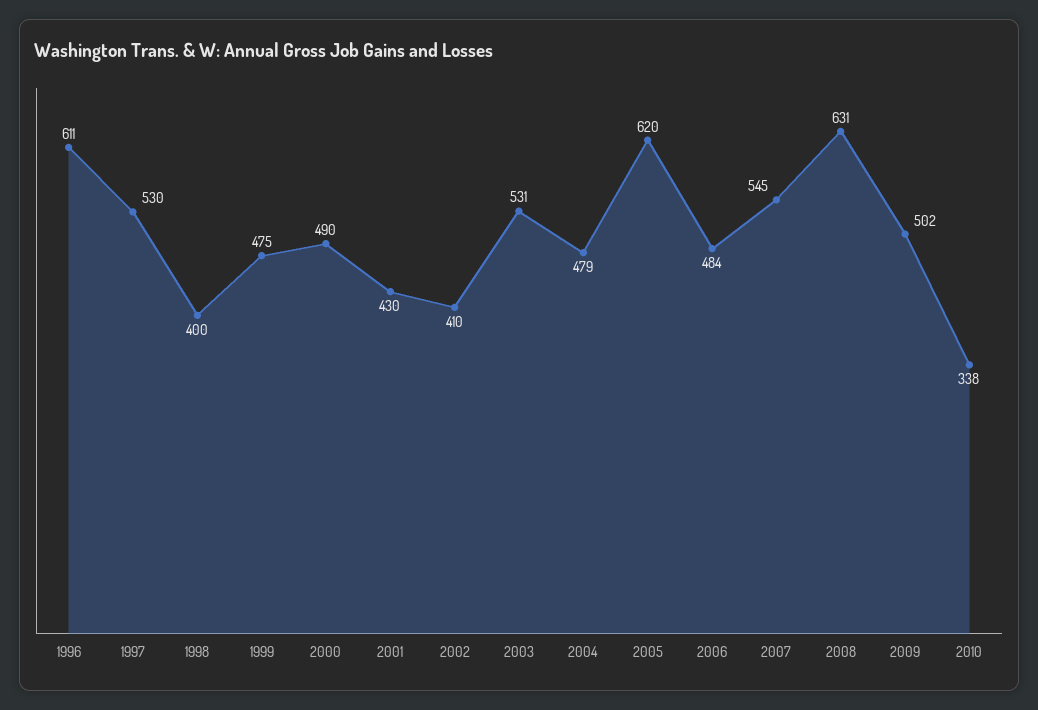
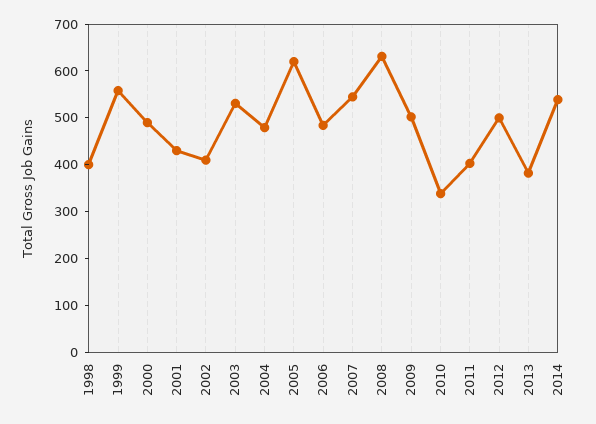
1996: 611 -> none
1997: 530 -> none
1999: 475 -> 560
2011: none -> 400
2012: none -> 500
2013: none -> 380
2014: none -> 540

